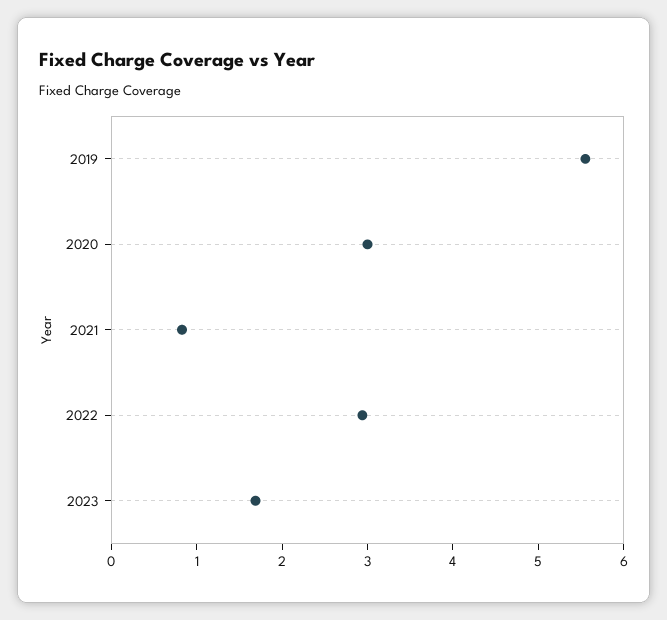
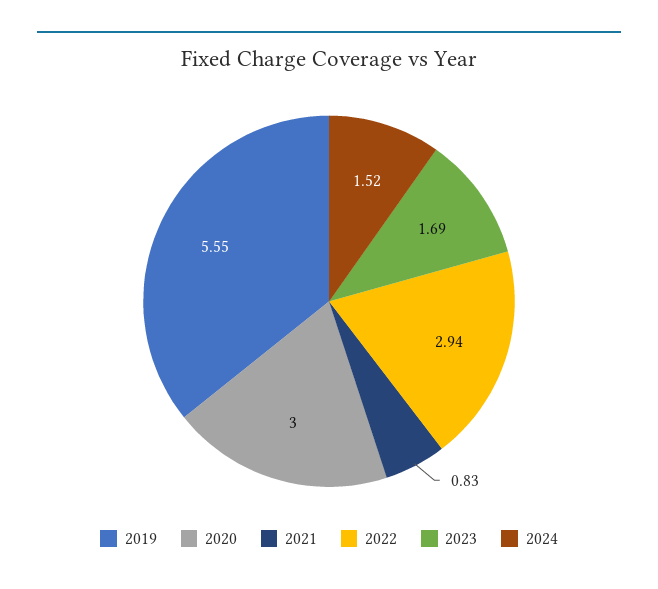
2024: none -> 1.52

